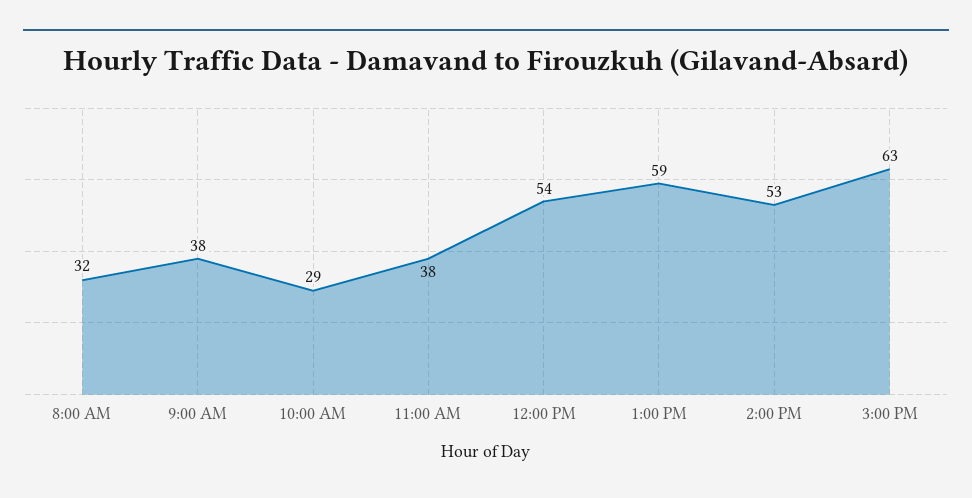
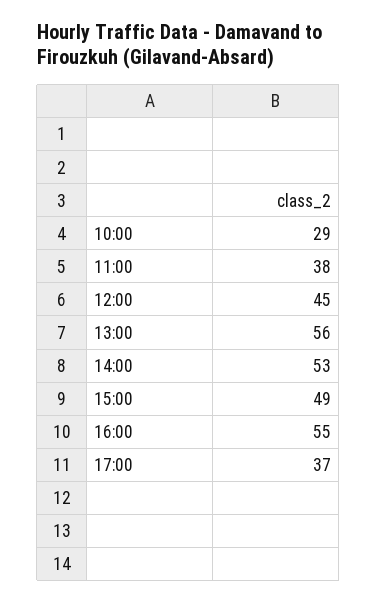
8:00 AM: 32 -> none
9:00 AM: 38 -> none
12:00 PM: 54 -> 45
1:00 PM: 59 -> 56
3:00 PM: 63 -> 49
16:00: none -> 55
17:00: none -> 37

